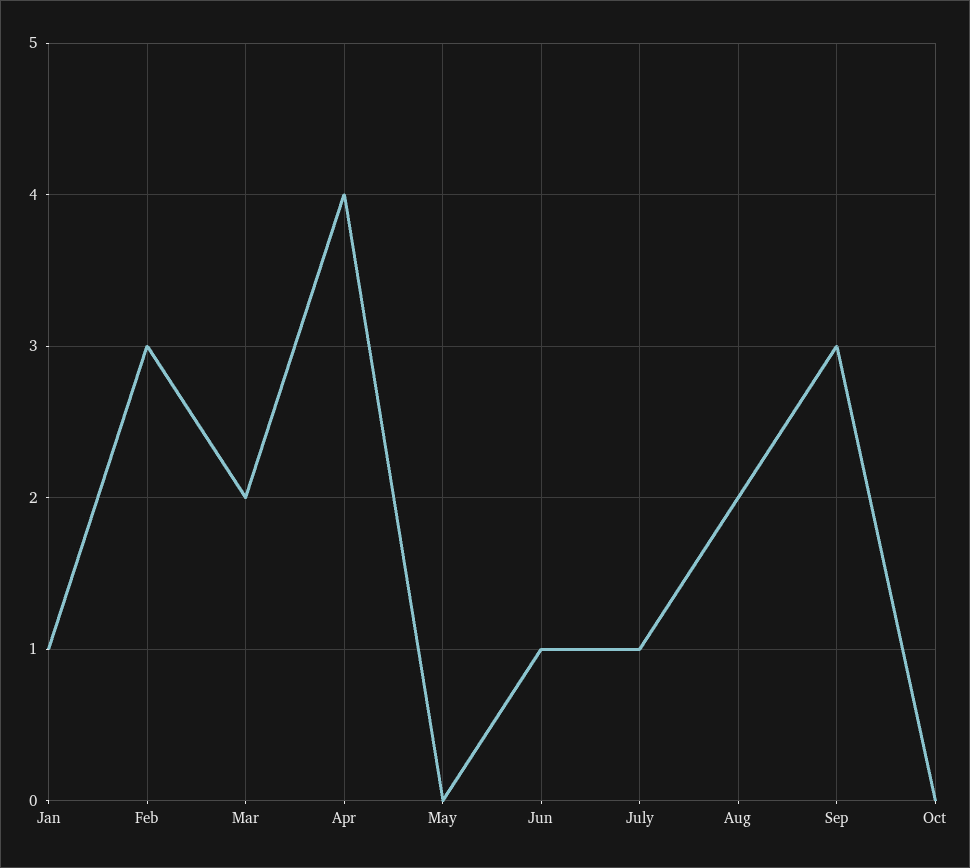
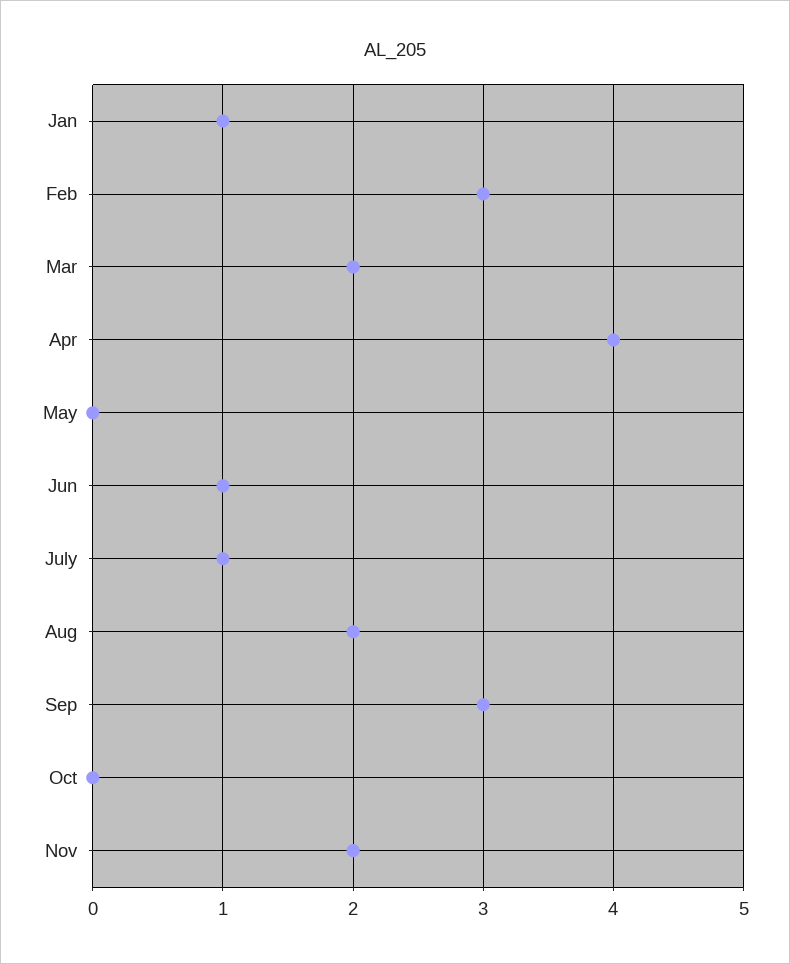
Nov: none -> 2

